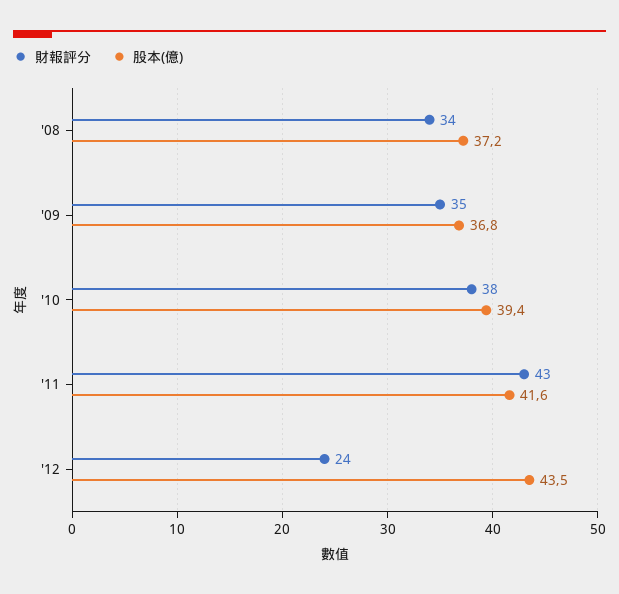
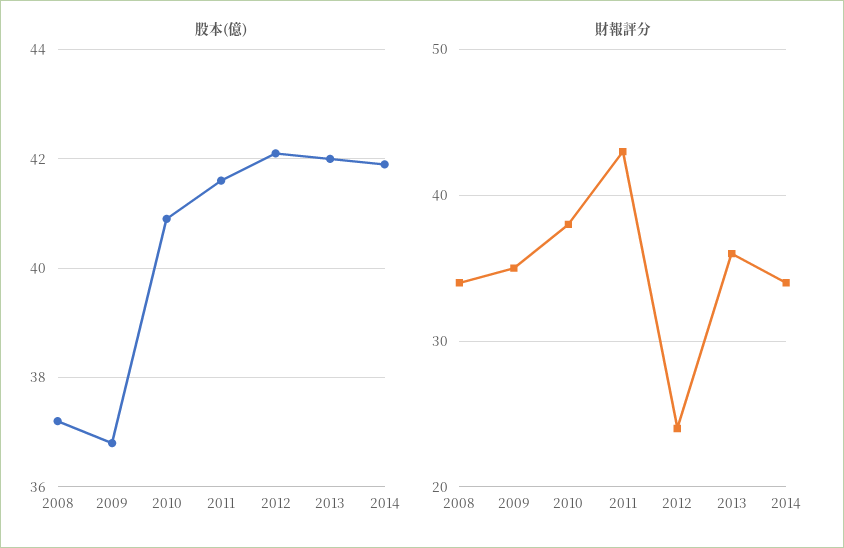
股本(億), '10: 39.4 -> 41
股本(億), '12: 43.5 -> 42
股本(億), 2013: none -> 42
股本(億), 2014: none -> 42
財報評分, 2013: none -> 36
財報評分, 2014: none -> 34

